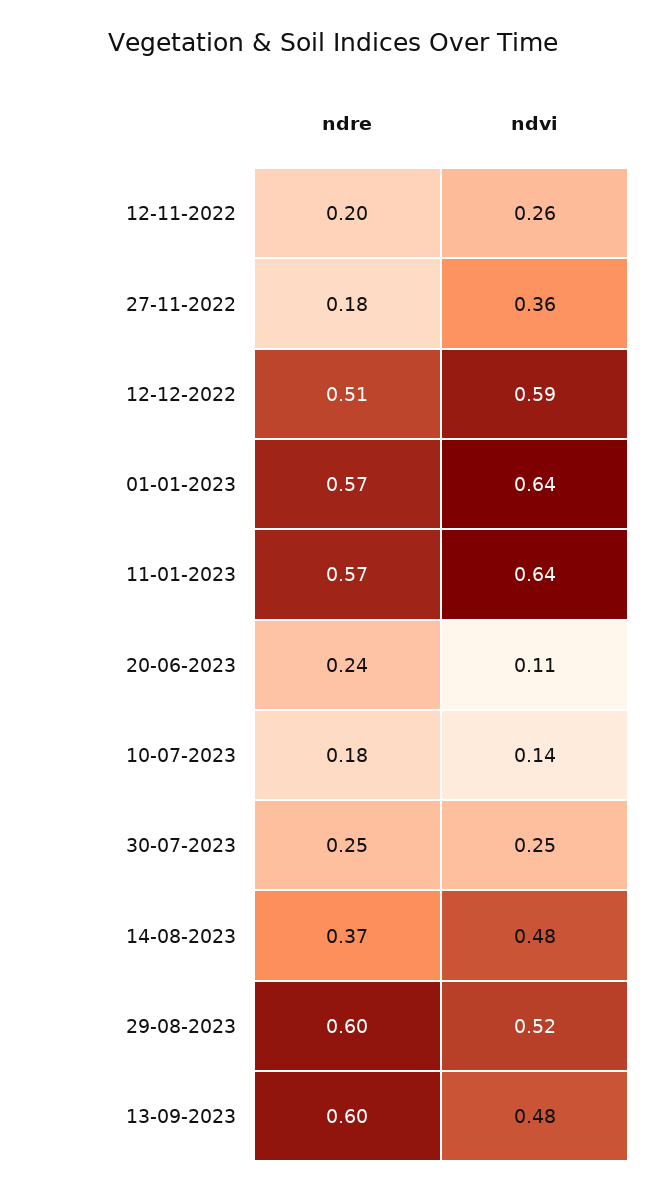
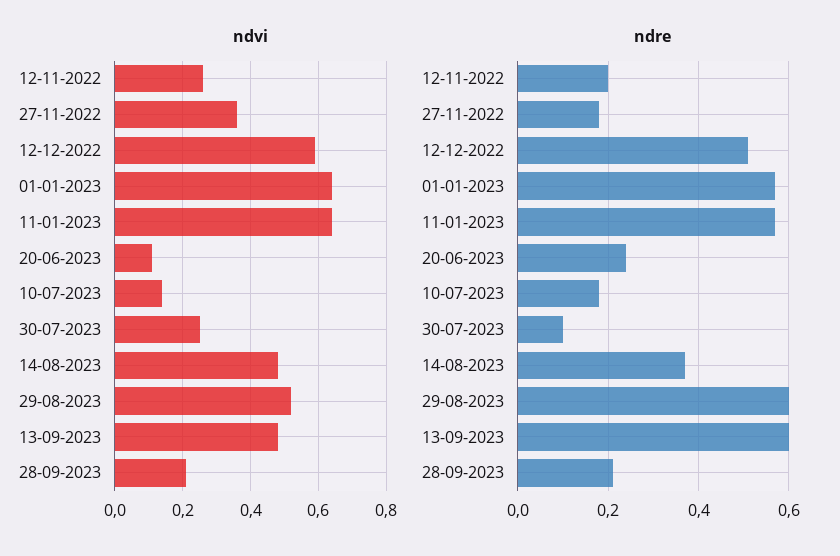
ndre, 30-07-2023: 0.25 -> 0.1
ndvi, 28-09-2023: none -> 0.2
ndre, 28-09-2023: none -> 0.2

